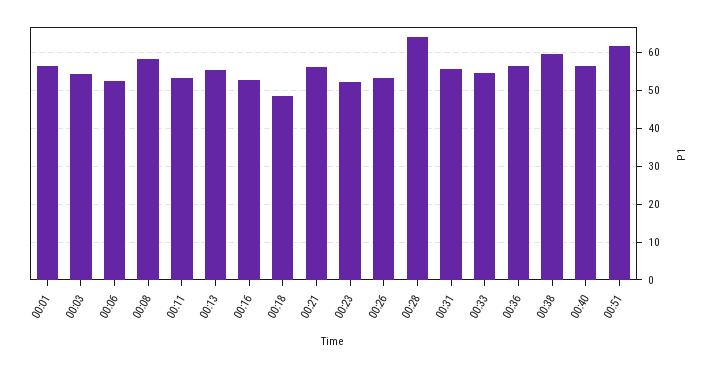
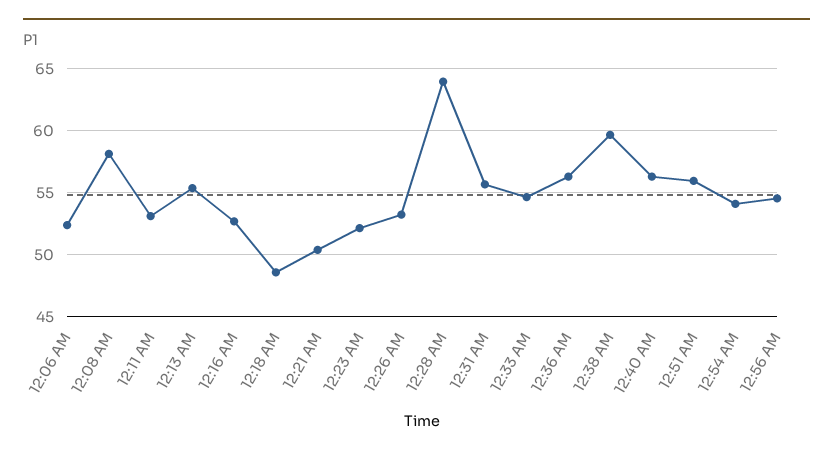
00:01: 56 -> none
00:03: 54 -> none
00:21: 56 -> 50.5
00:51: 62 -> 56
12:54 AM: none -> 54
12:56 AM: none -> 54.5

